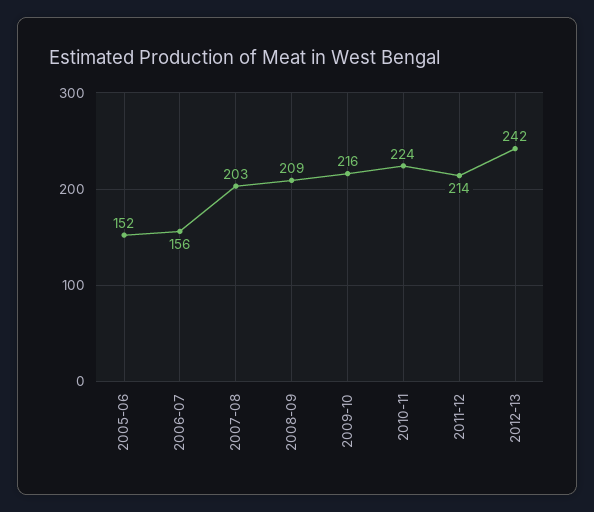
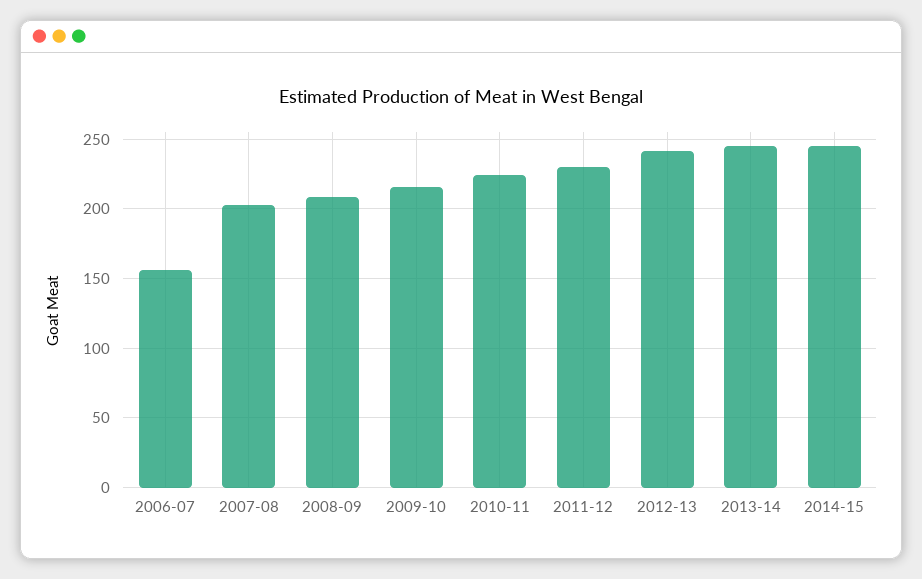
2005-06: 152 -> none
2011-12: 214 -> 230
2013-14: none -> 245
2014-15: none -> 245

